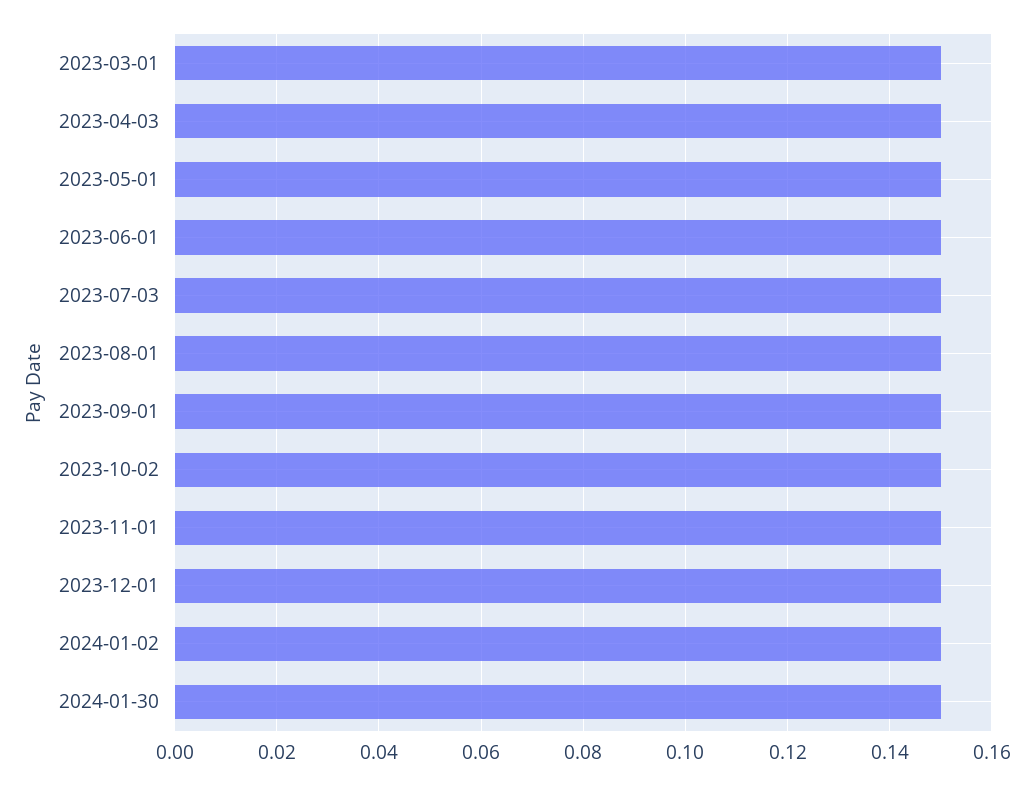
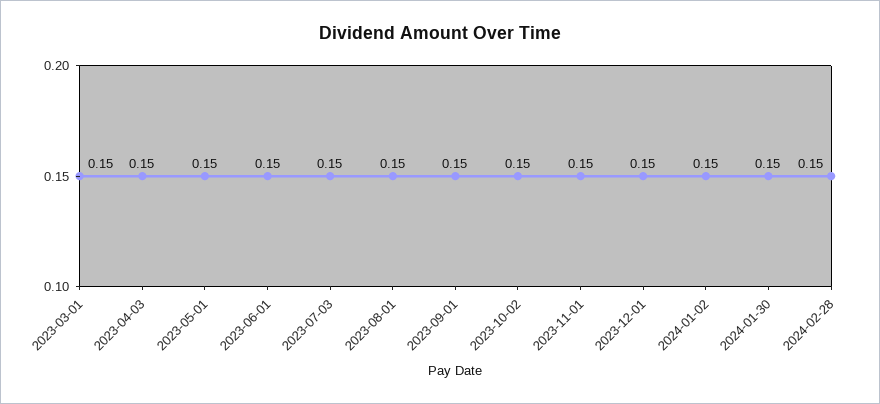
2024-02-28: none -> 0.15

